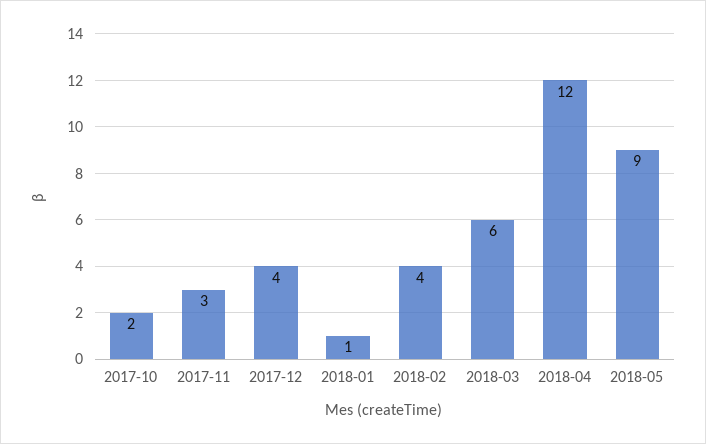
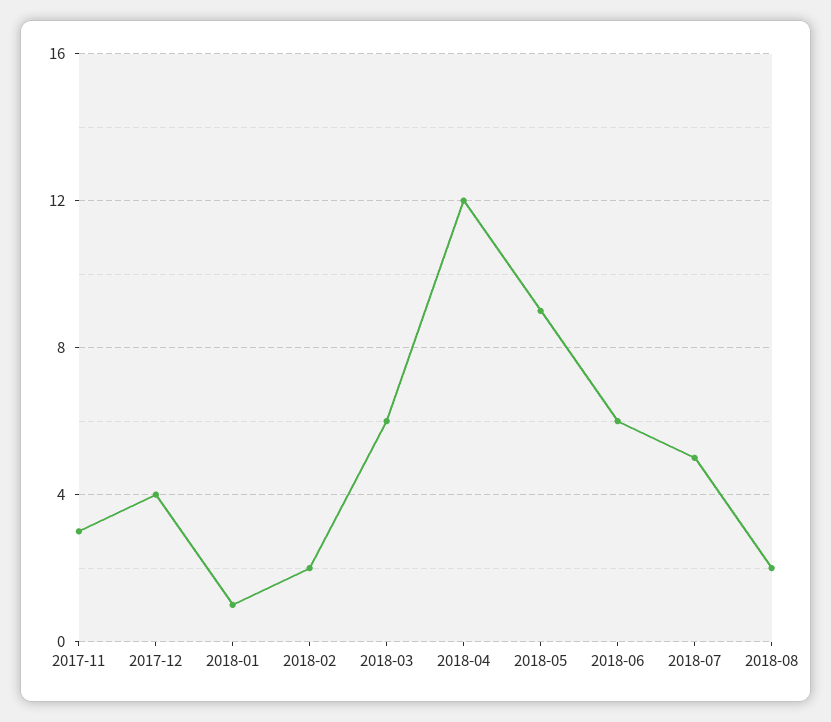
2017-10: 2 -> none
2018-02: 4 -> 2
2018-06: none -> 6
2018-07: none -> 5
2018-08: none -> 2

